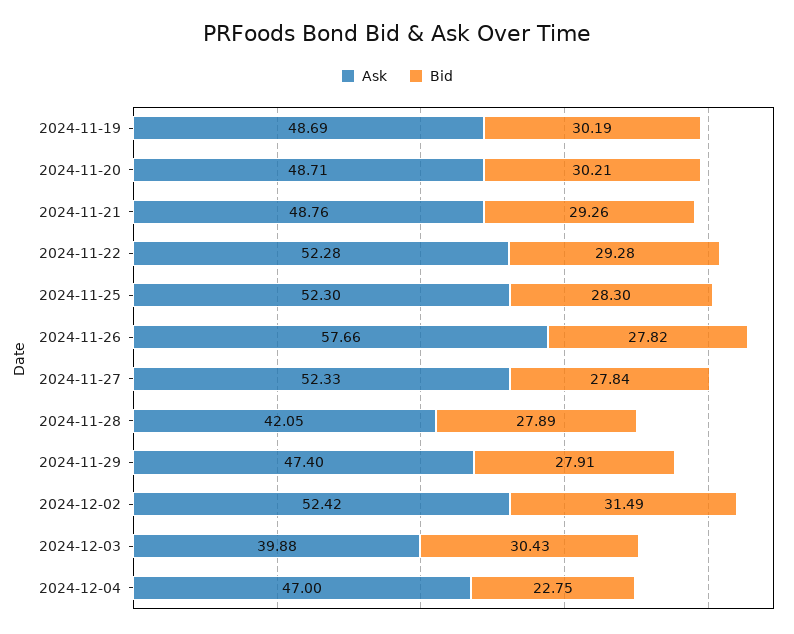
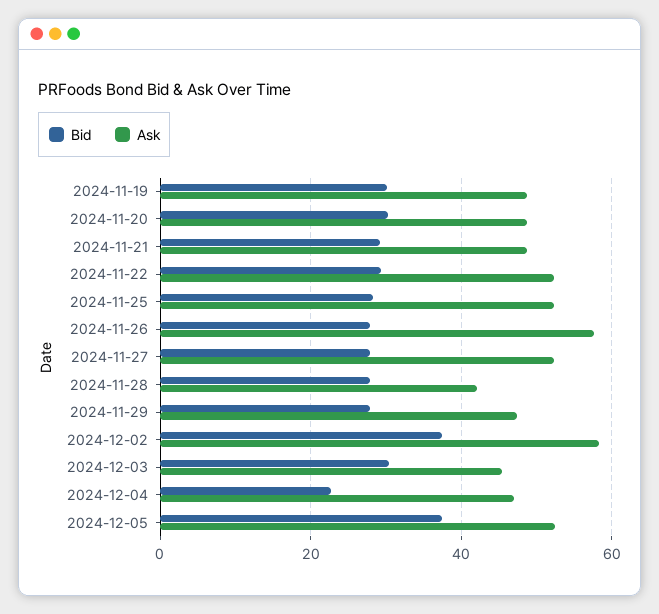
Ask, 2024-12-02: 52.42 -> 58
Bid, 2024-12-02: 31.49 -> 38
Ask, 2024-12-03: 39.88 -> 46
Bid, 2024-12-05: none -> 38
Ask, 2024-12-05: none -> 52

